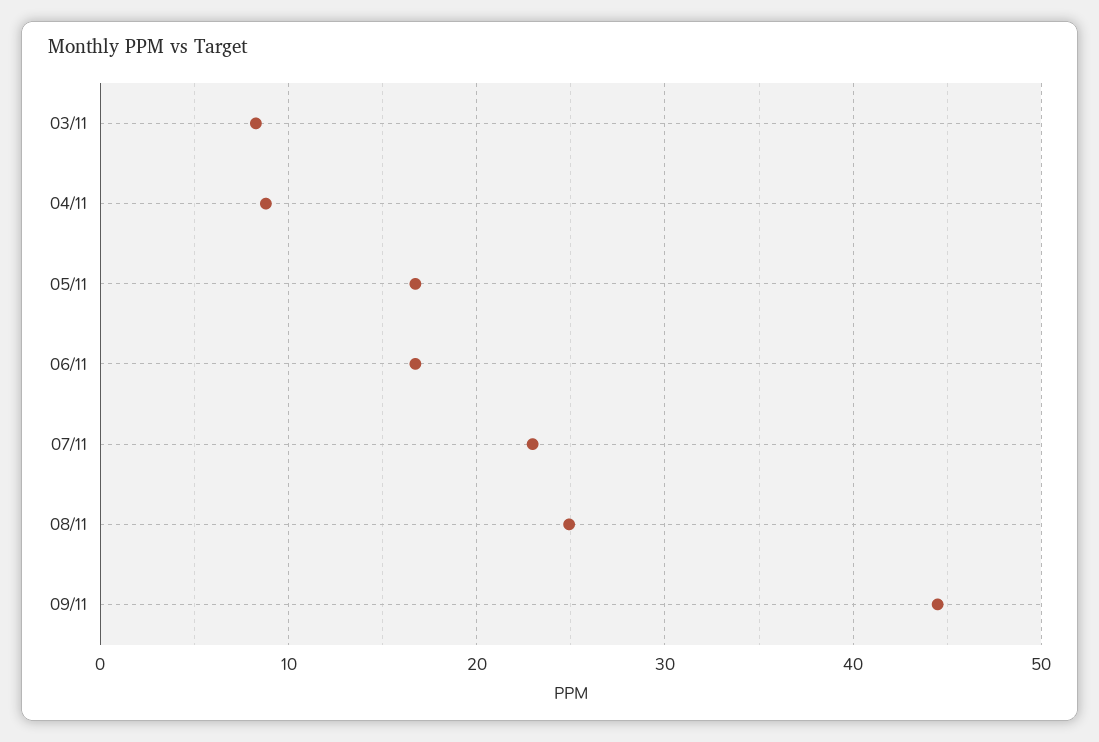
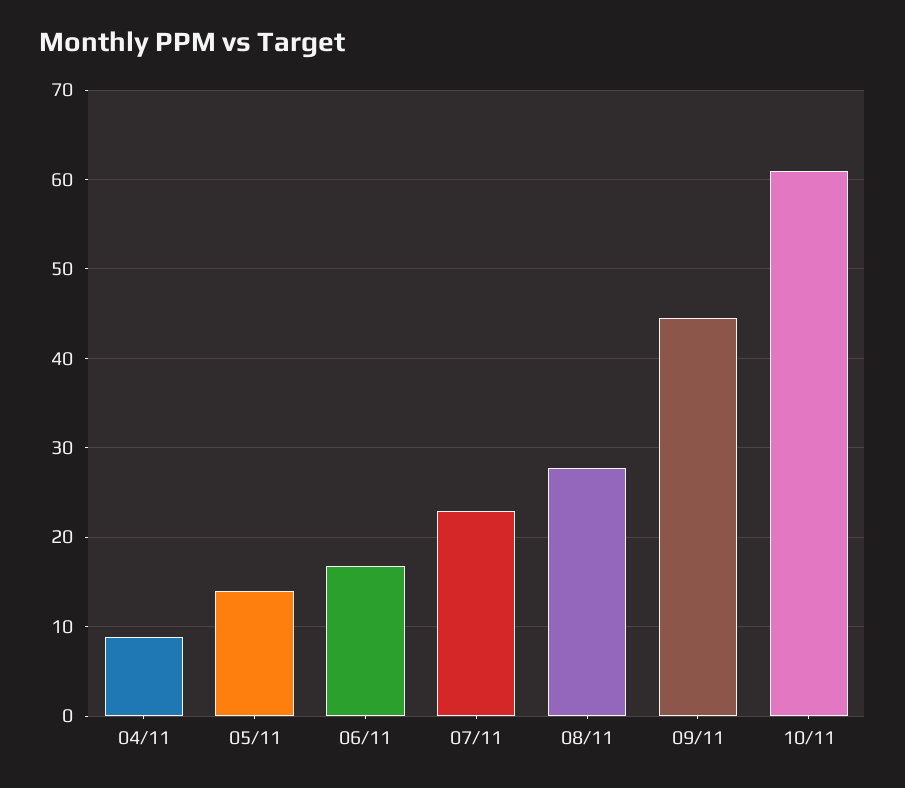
03/11: 8 -> none
05/11: 17 -> 14
08/11: 25 -> 28
10/11: none -> 61

